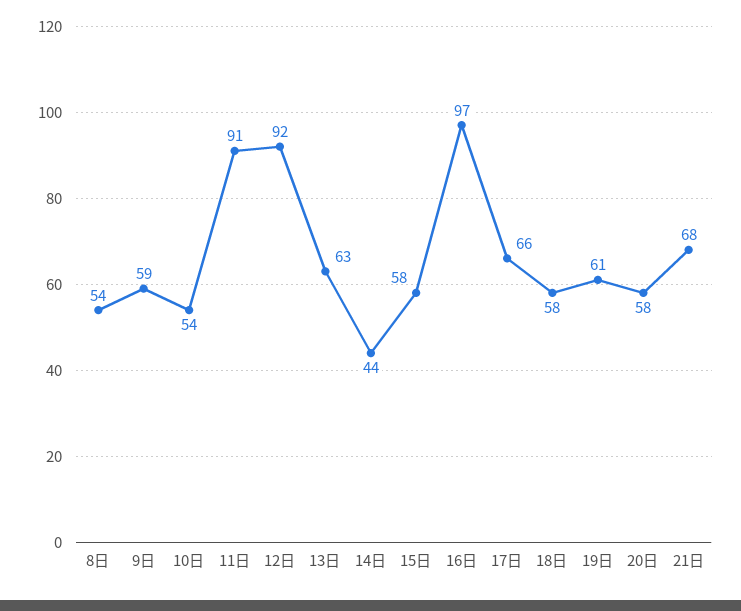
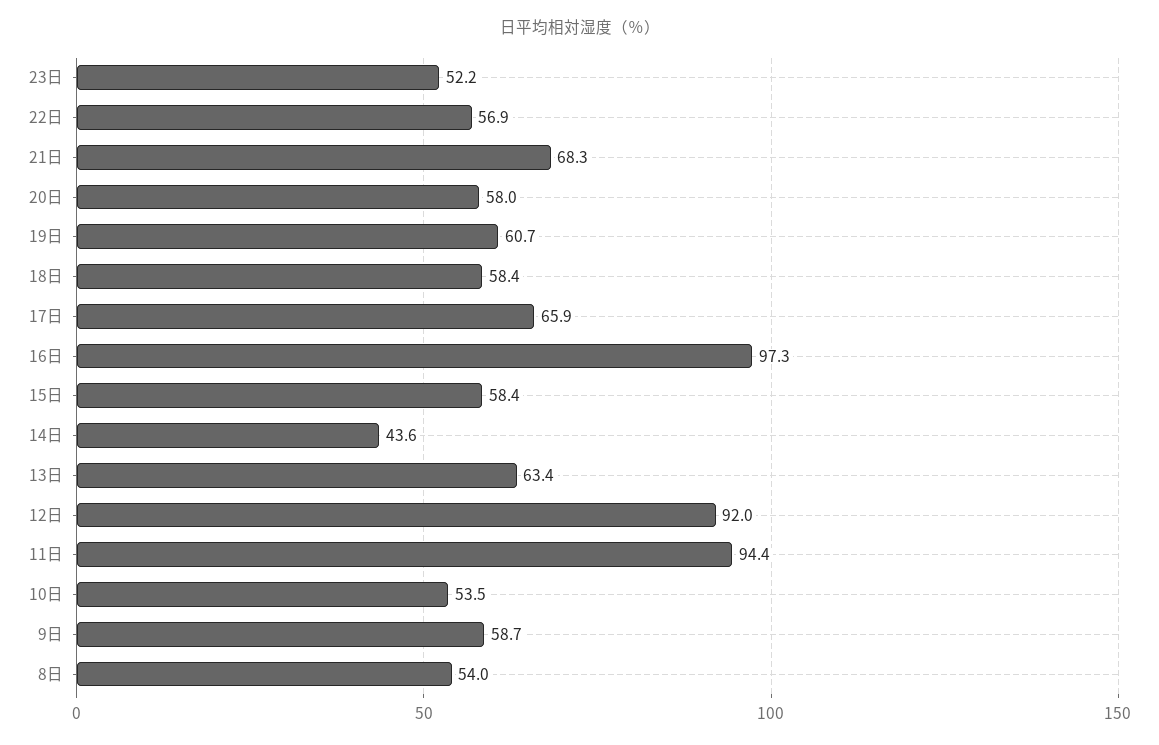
11日: 91 -> 94.4
23日: none -> 52.2
22日: none -> 56.9

